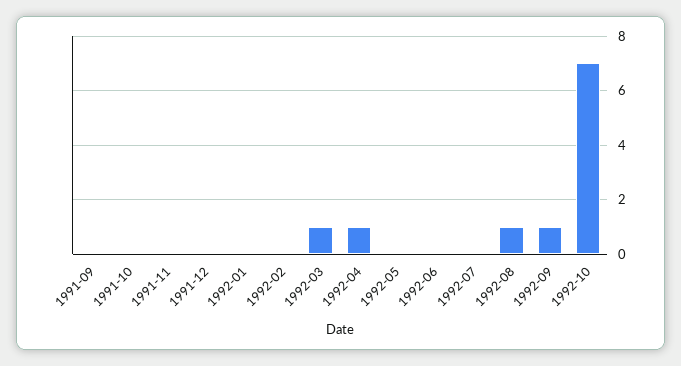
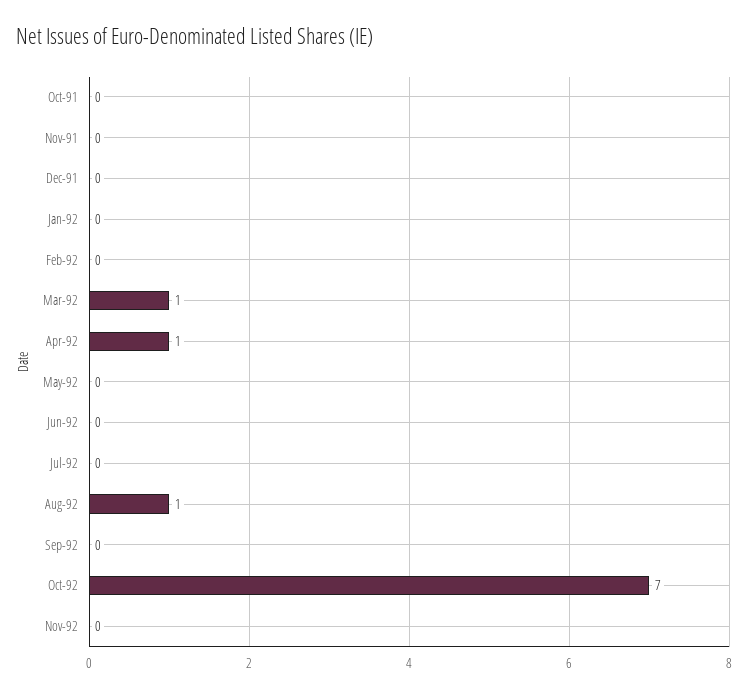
1991-09: 0 -> none
1992-09: 1 -> 0
Nov-92: none -> 0

